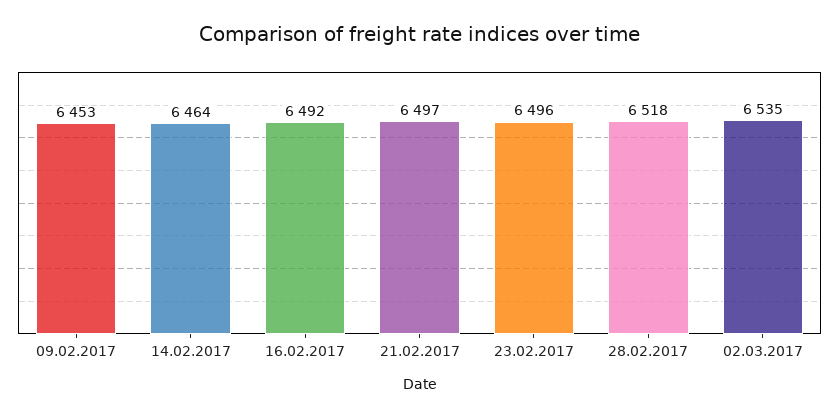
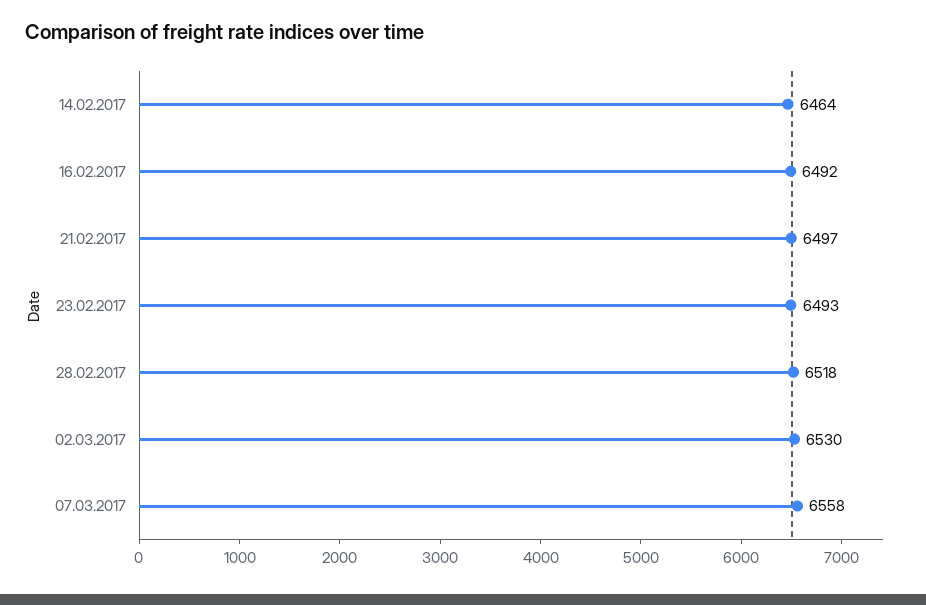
09.02.2017: 6453 -> none
23.02.2017: 6496 -> 6493
02.03.2017: 6535 -> 6530
07.03.2017: none -> 6558

